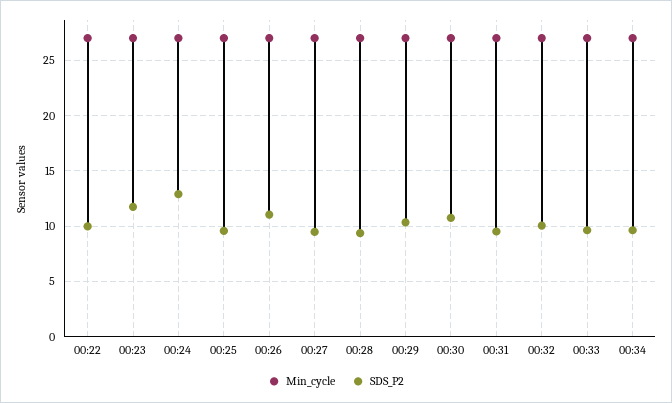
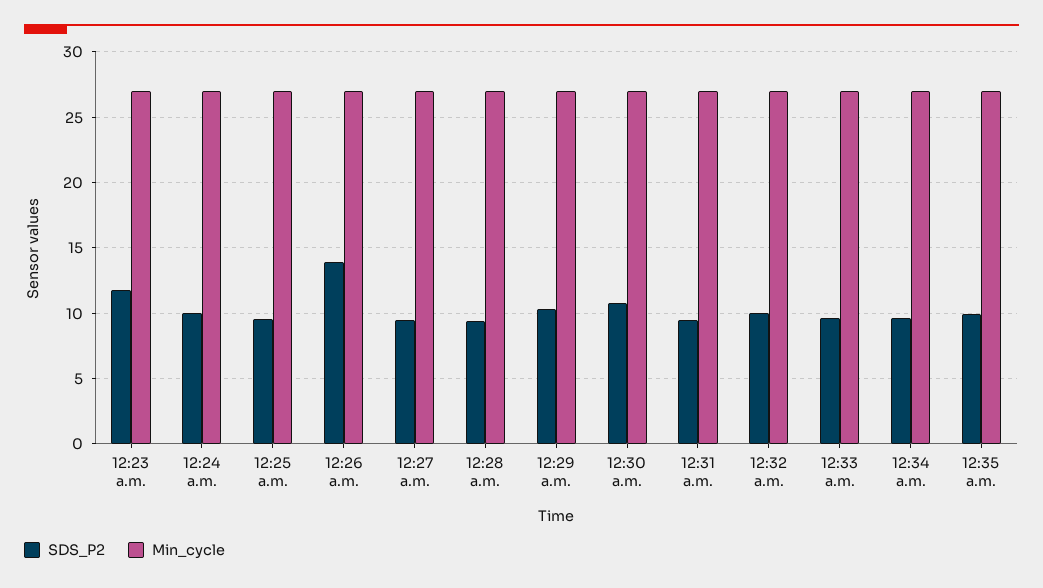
Min_cycle, 00:22: 27 -> none
SDS_P2, 00:22: 10 -> none
SDS_P2, 00:24: 13 -> 10
SDS_P2, 00:26: 11 -> 14
SDS_P2, 12:35 a.m.: none -> 10
Min_cycle, 12:35 a.m.: none -> 27

